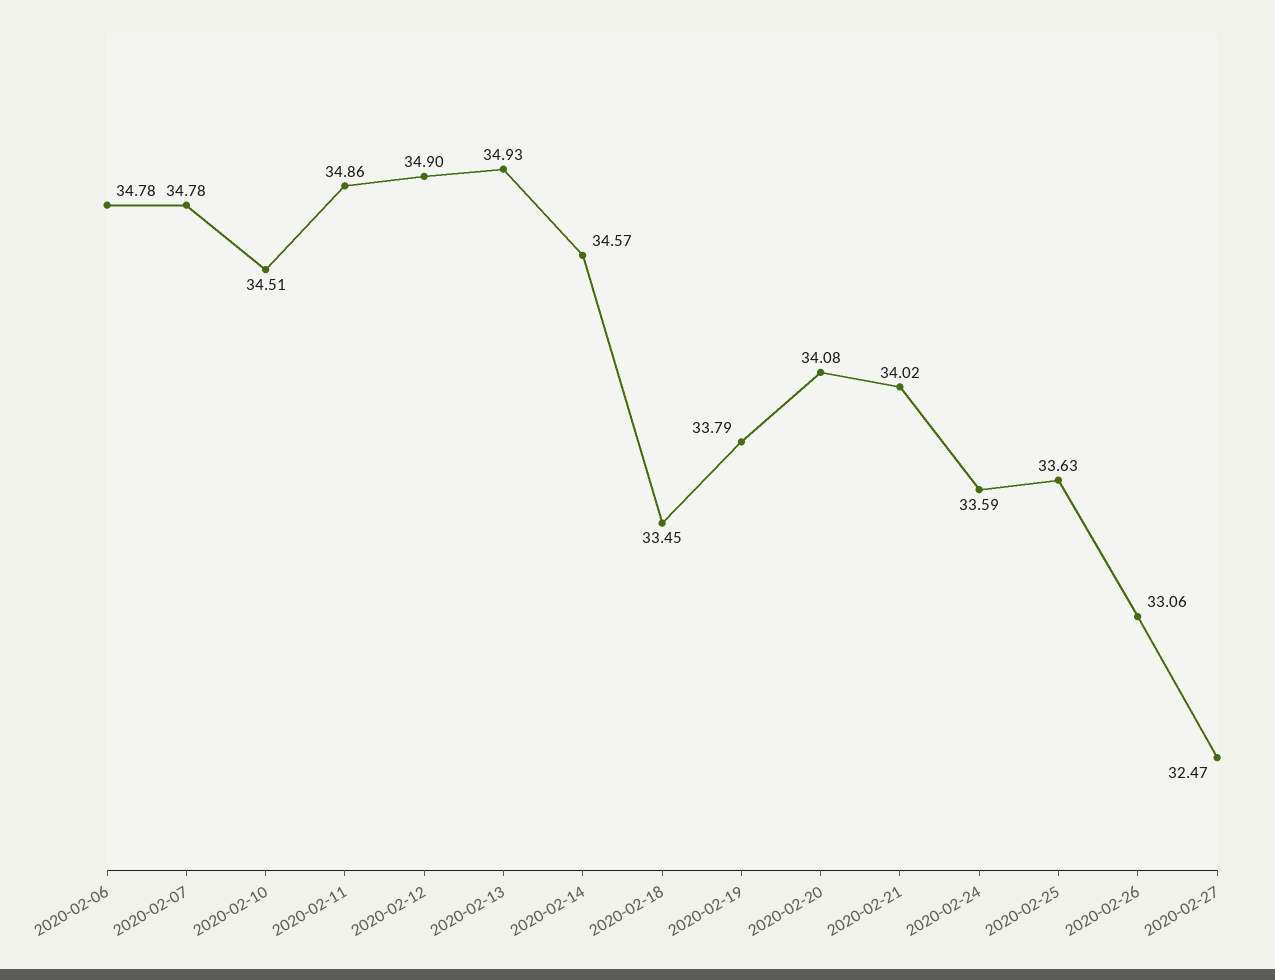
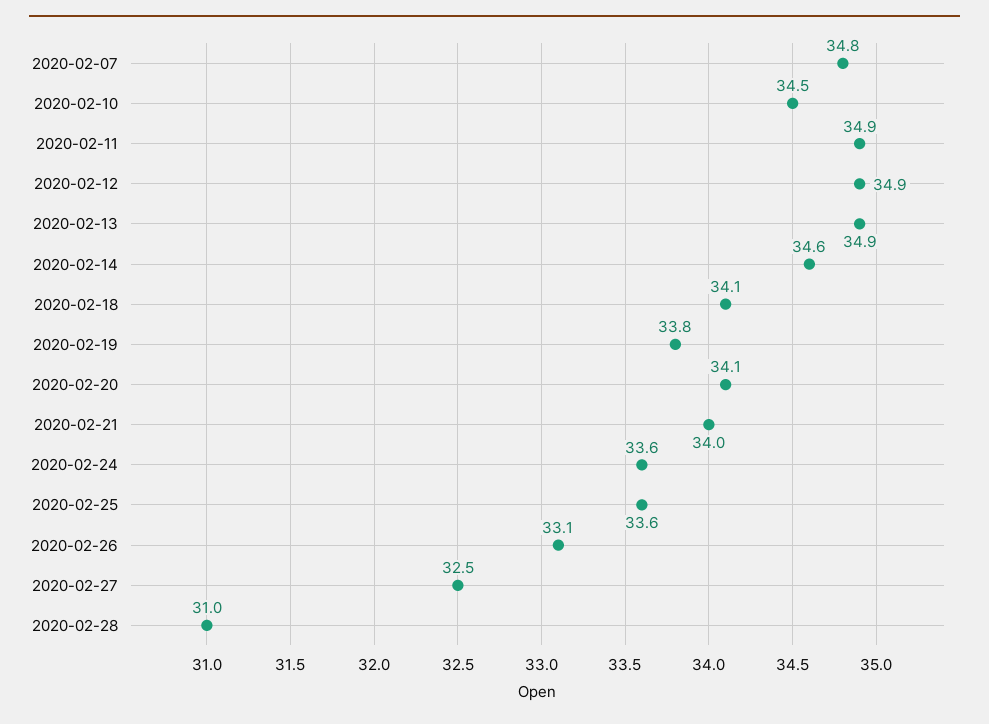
2020-02-06: 34.78 -> none
2020-02-18: 33.45 -> 34.1
2020-02-28: none -> 31

